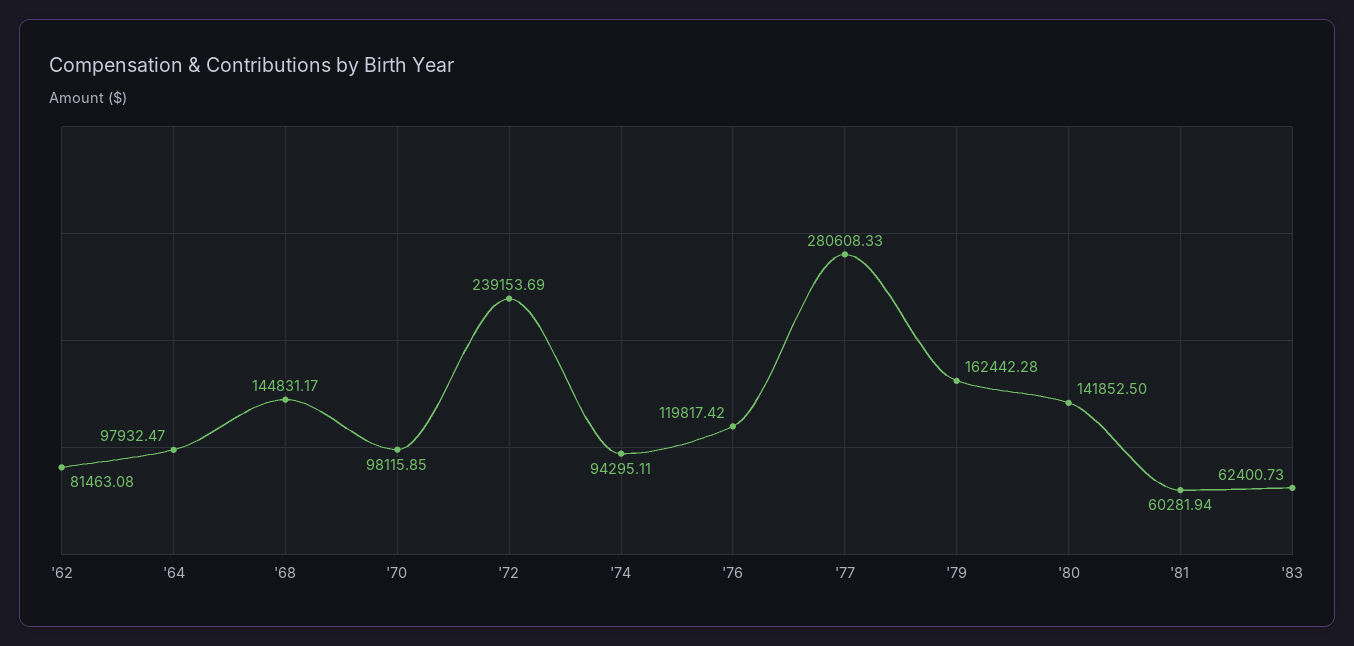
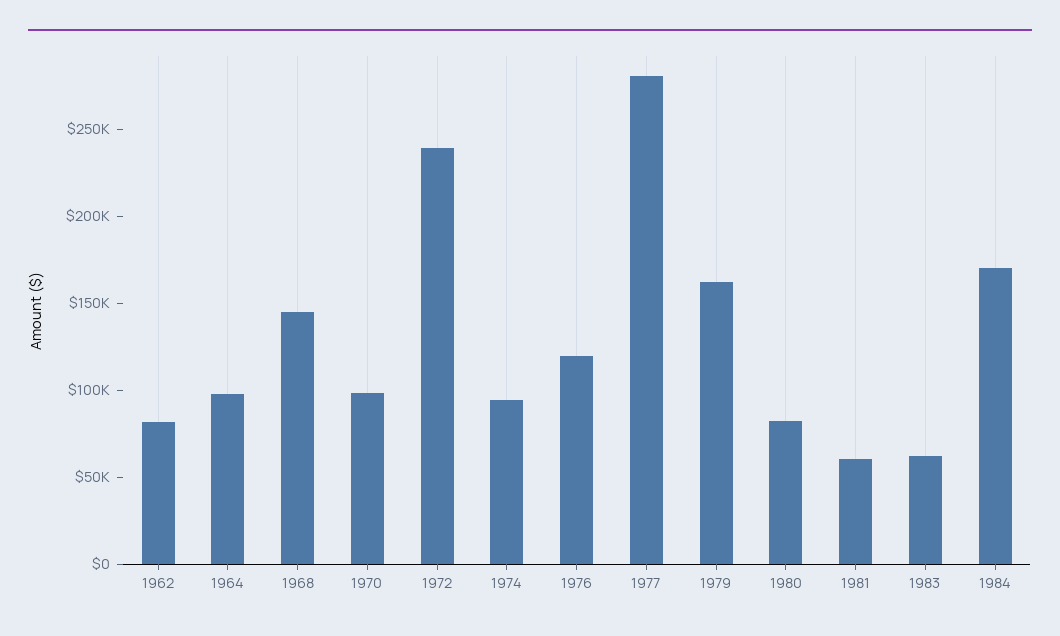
'80: 141852.5 -> 80000
1984: none -> 170000

